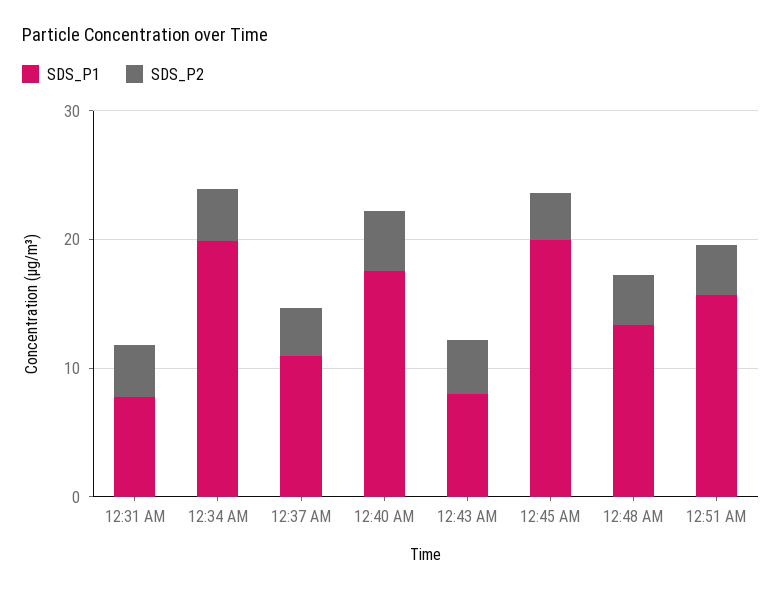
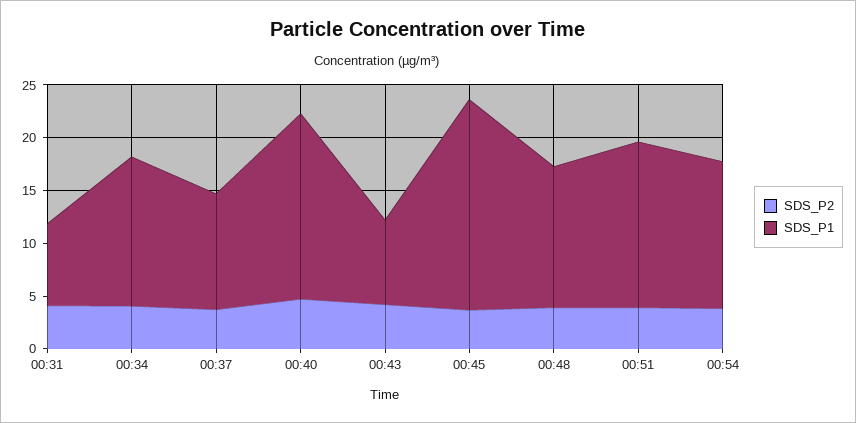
SDS_P1, 12:34 AM: 20 -> 14
SDS_P2, 00:54: none -> 4
SDS_P1, 00:54: none -> 14

